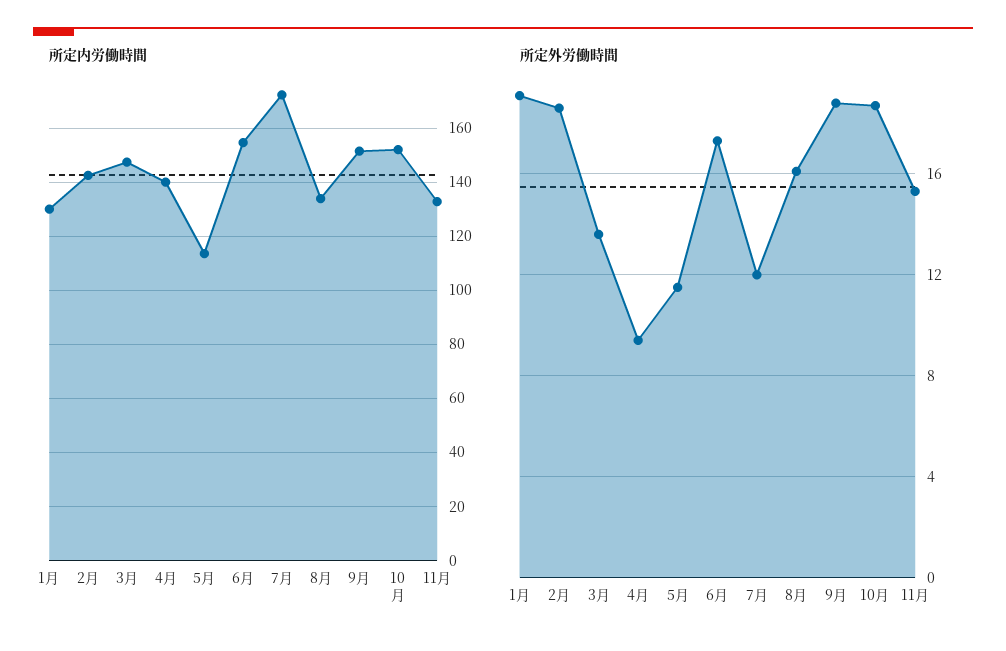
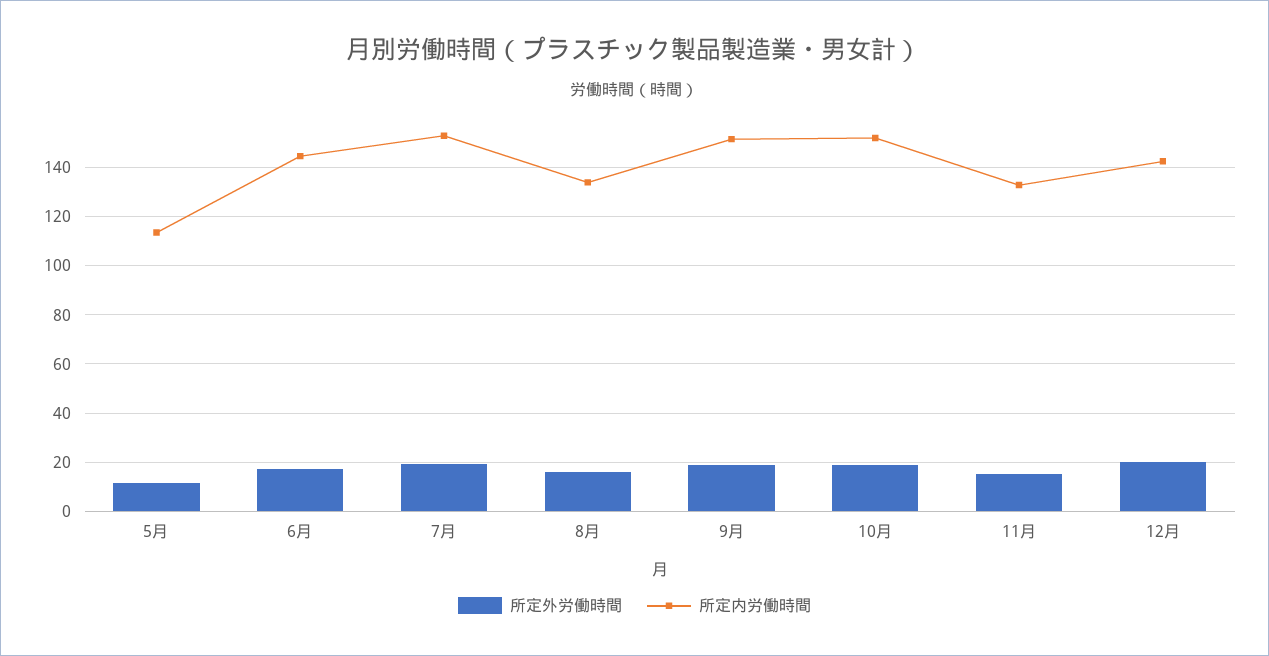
所定内労働時間, 1月: 130 -> none
所定内労働時間, 2月: 142.5 -> none
所定内労働時間, 3月: 147.5 -> none
所定内労働時間, 4月: 140 -> none
所定内労働時間, 6月: 155 -> 145
所定内労働時間, 7月: 172.5 -> 152.5
所定外労働時間, 1月: 19 -> none
所定外労働時間, 2月: 18.5 -> none
所定外労働時間, 3月: 13.5 -> none
所定外労働時間, 4月: 9.5 -> none
所定外労働時間, 7月: 12 -> 20
所定外労働時間, 12月: none -> 20
所定内労働時間, 12月: none -> 142.5

